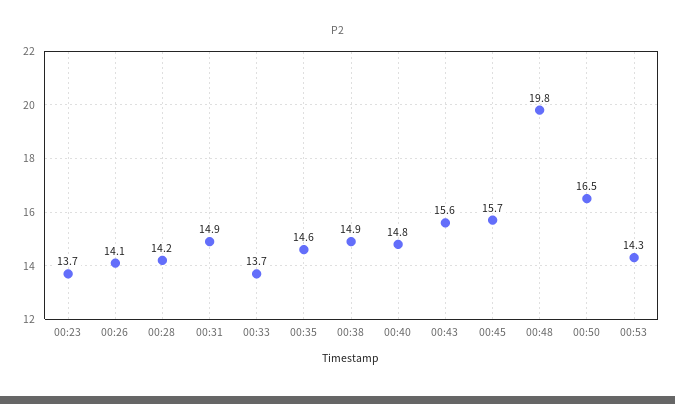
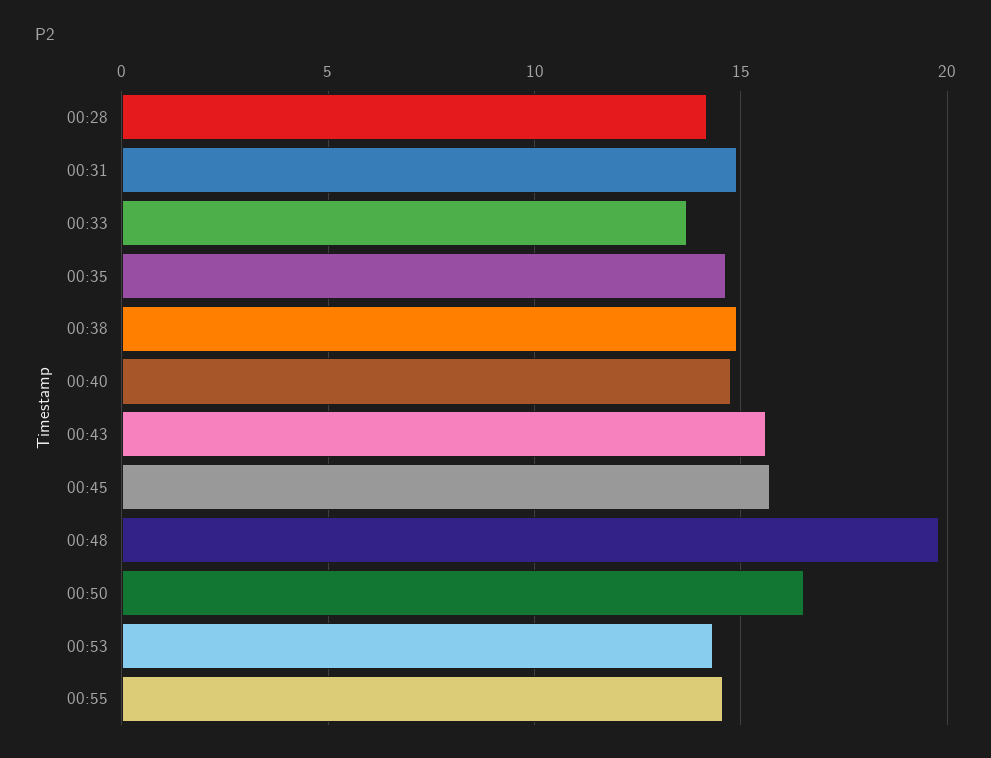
00:23: 13.7 -> none
00:26: 14.1 -> none
00:55: none -> 14.5

